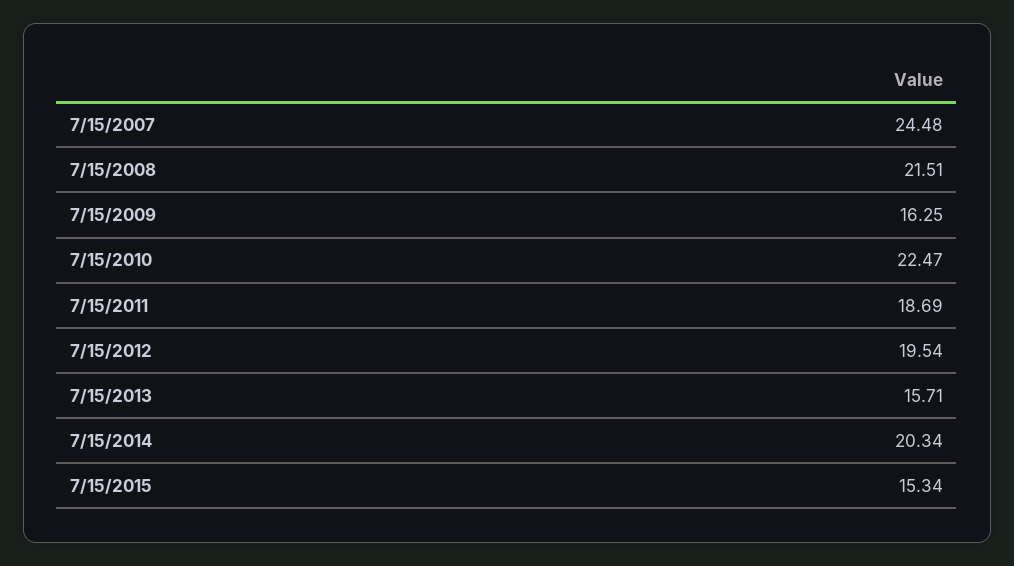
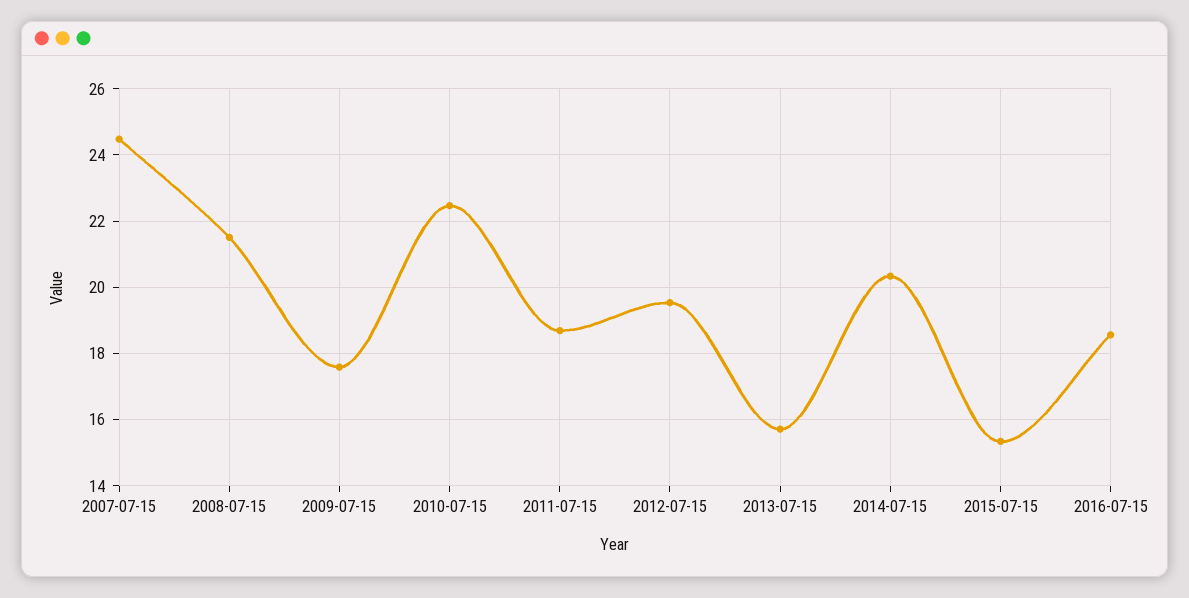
7/15/2009: 16.25 -> 17.6
2016-07-15: none -> 18.6

